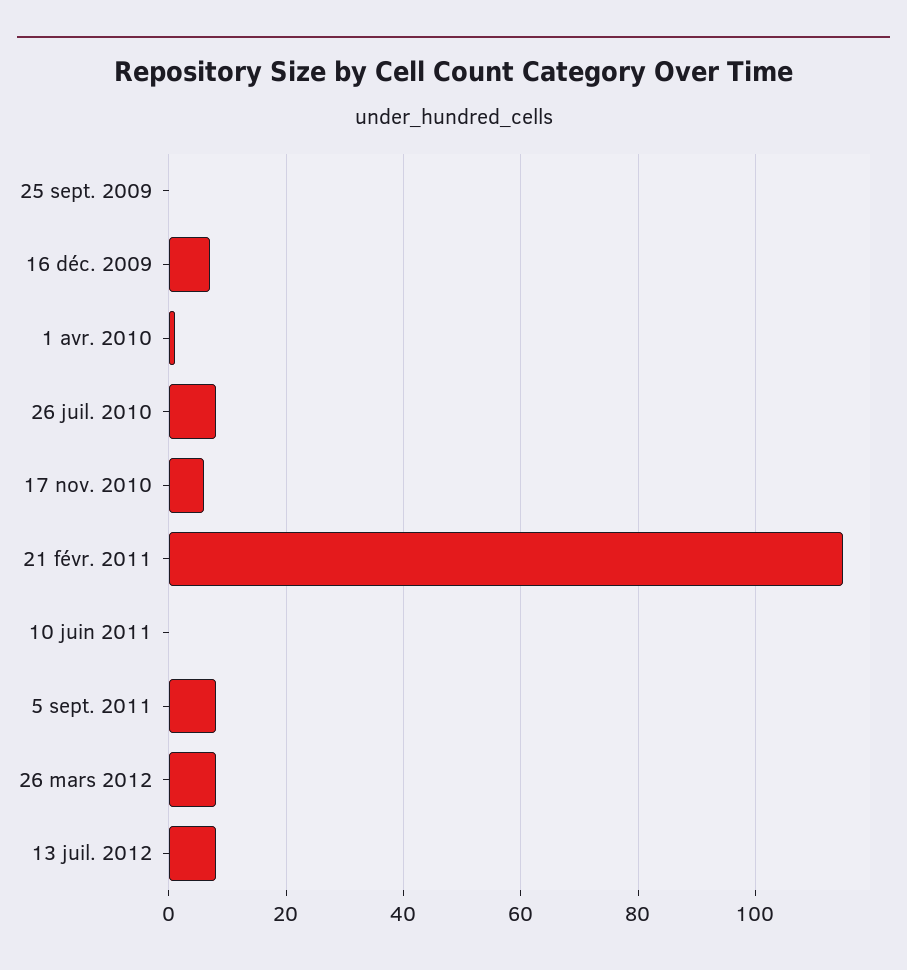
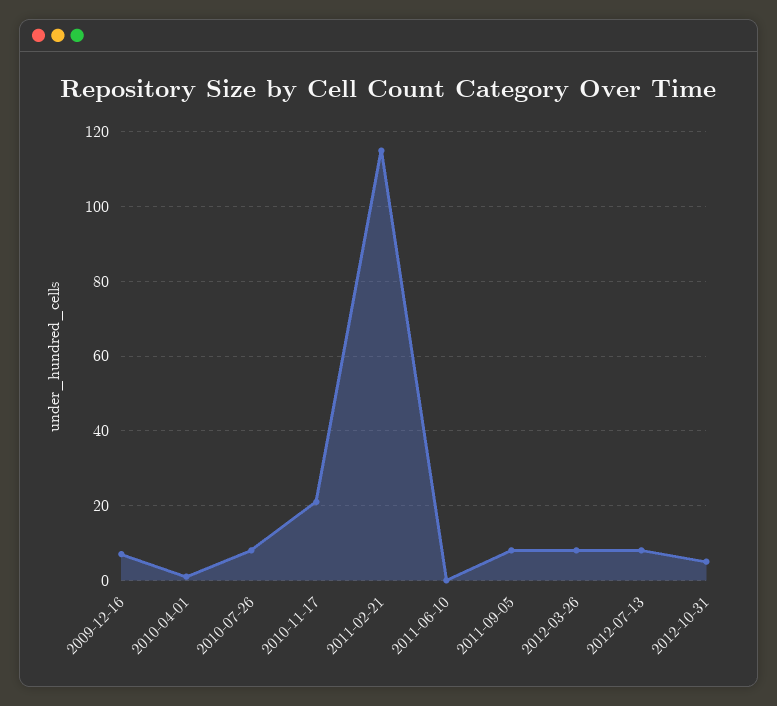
25 sept. 2009: 0 -> none
17 nov. 2010: 5 -> 20
2012-10-31: none -> 5

